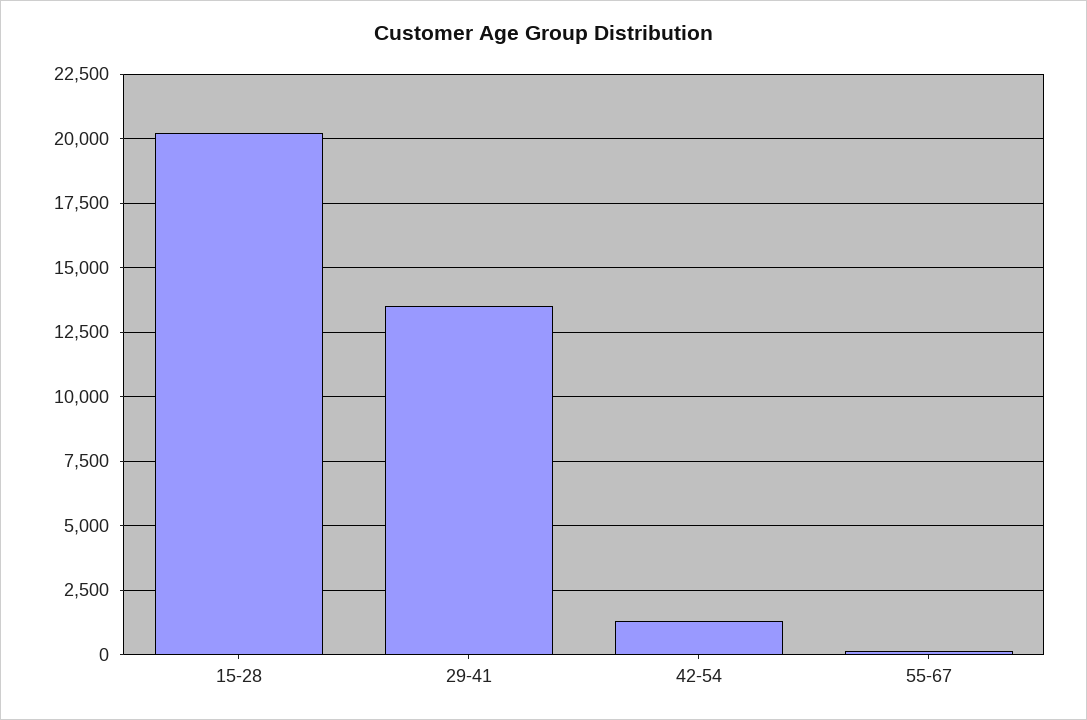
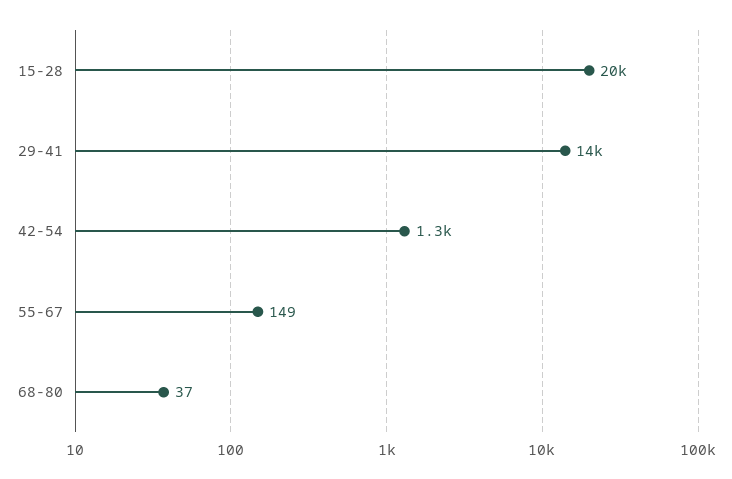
68-80: none -> 37

